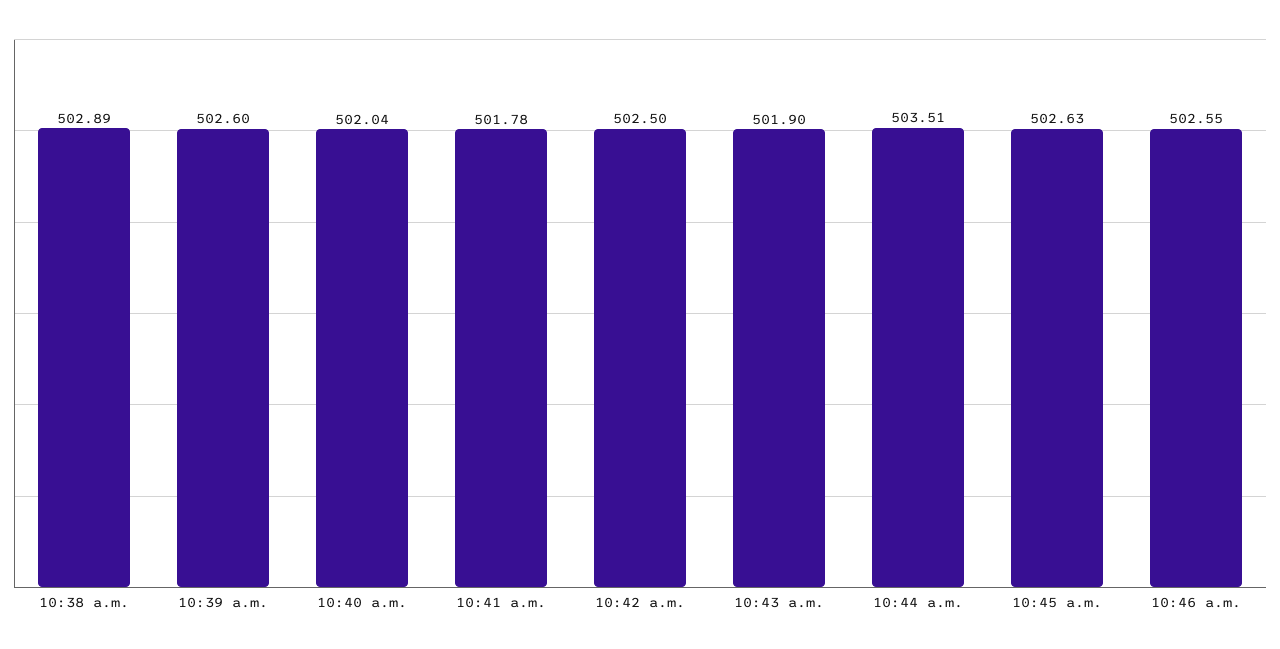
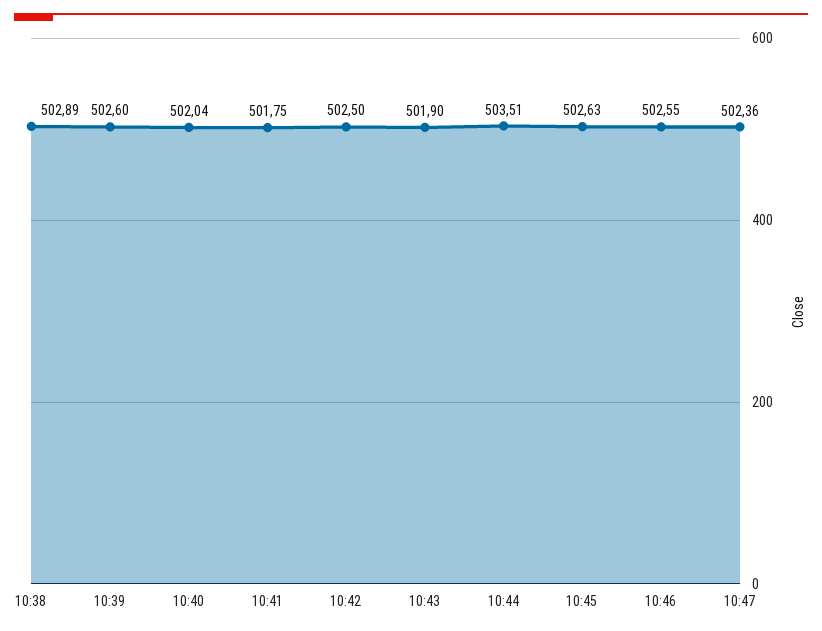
10:41 a.m.: 501.78 -> 501.75
10:47: none -> 502.36

